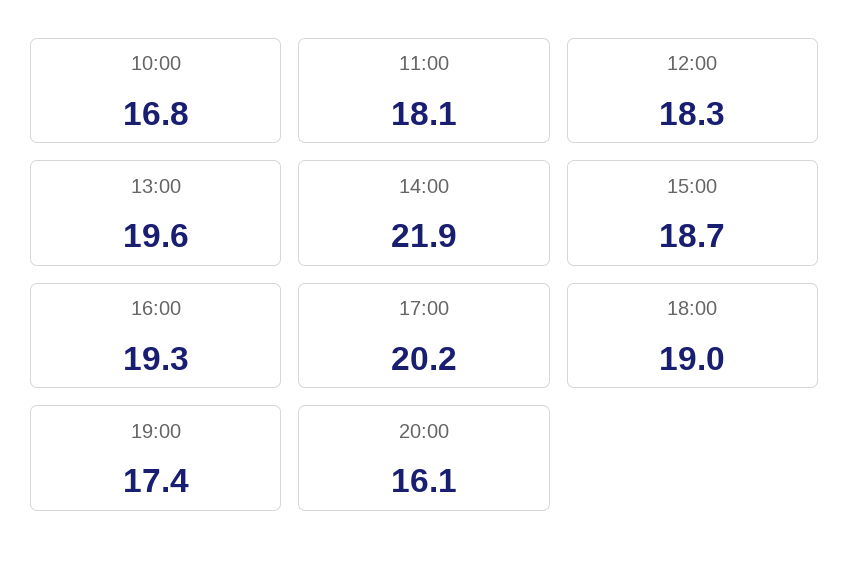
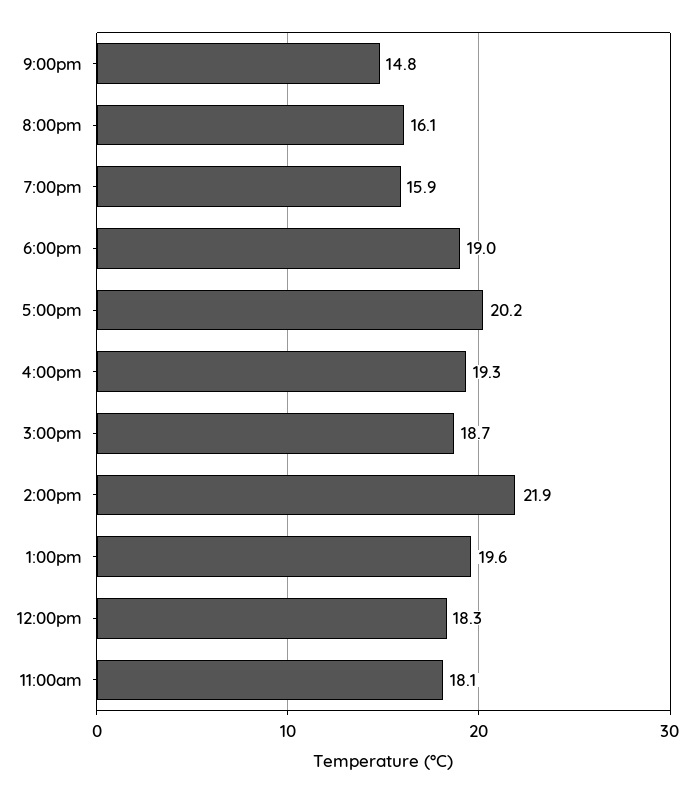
10:00: 16.8 -> none
19:00: 17.4 -> 15.9
9:00pm: none -> 14.8

